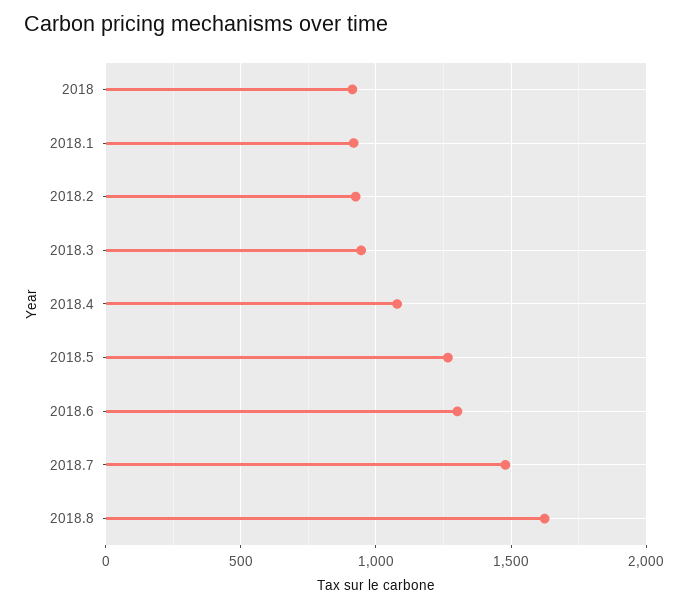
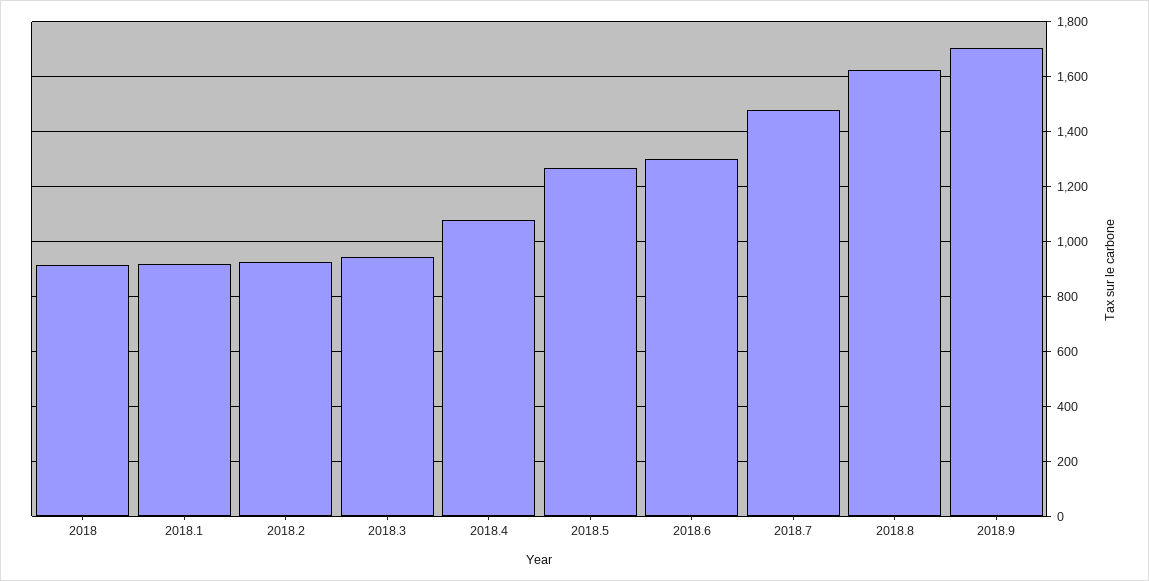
2018.9: none -> 1700

